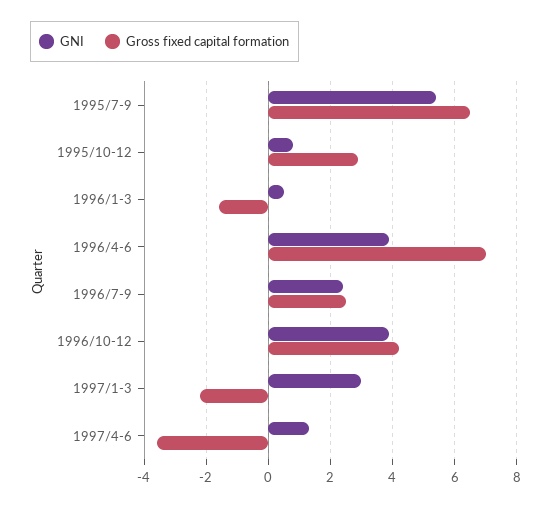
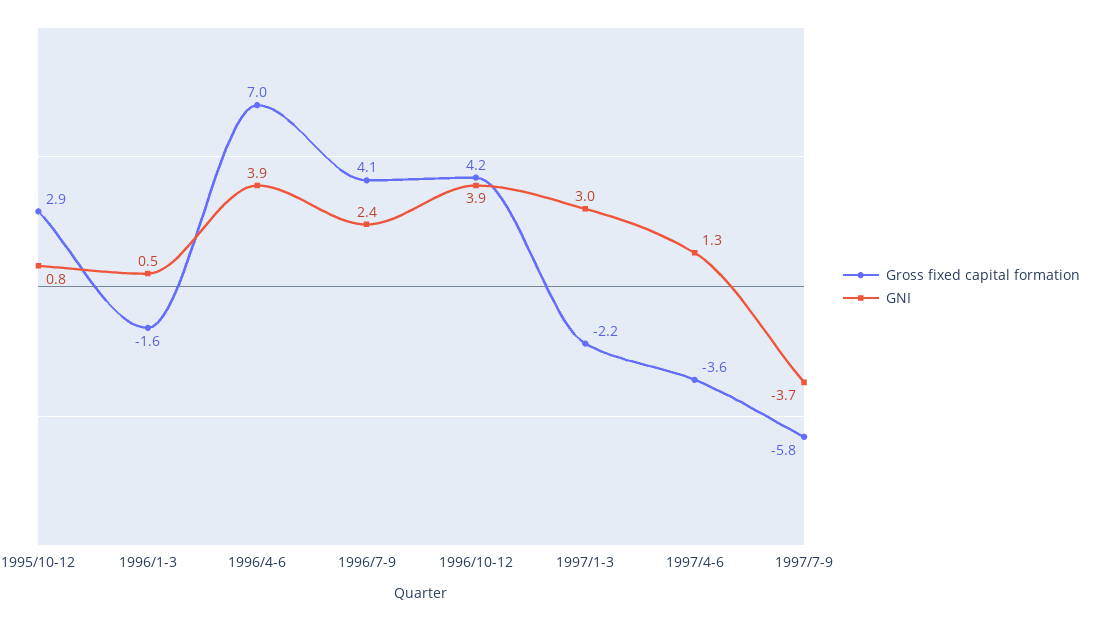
GNI, 1995/7-9: 5.5 -> none
Gross fixed capital formation, 1995/7-9: 6.5 -> none
Gross fixed capital formation, 1996/7-9: 2.5 -> 4.1
Gross fixed capital formation, 1997/7-9: none -> -5.8
GNI, 1997/7-9: none -> -3.7

